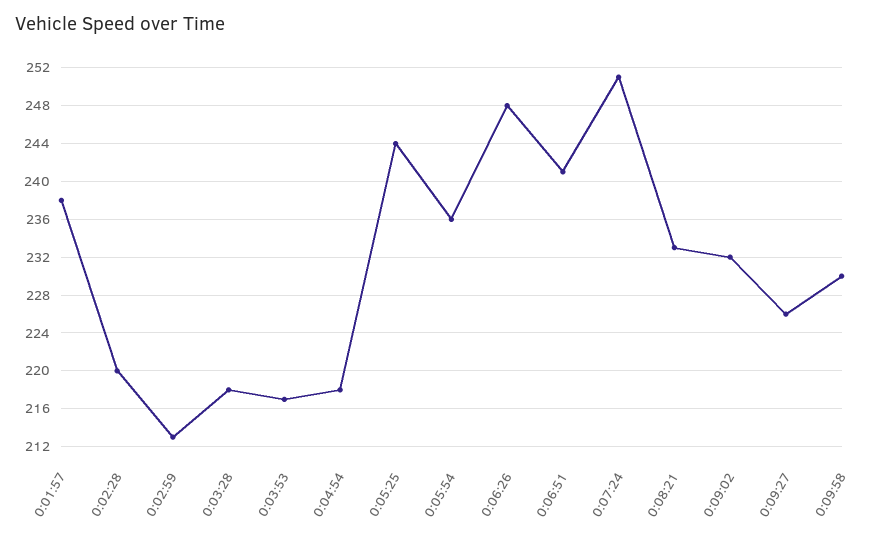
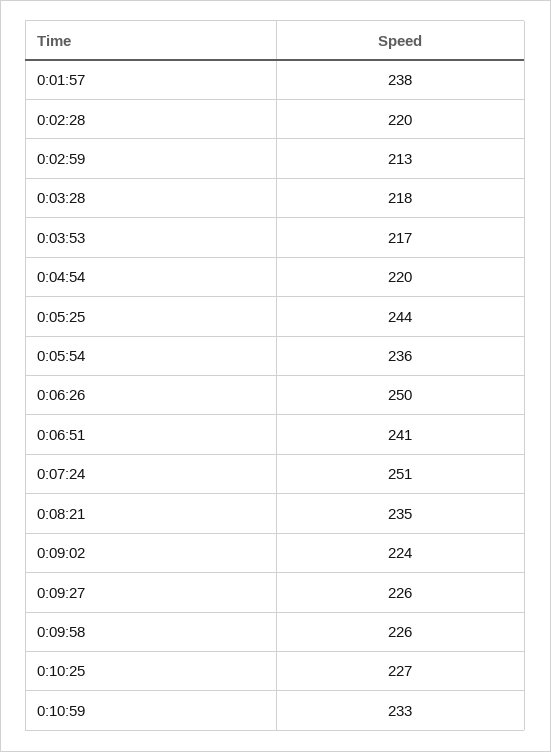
0:04:54: 218 -> 220
0:06:26: 248 -> 250
0:08:21: 233 -> 235
0:09:02: 232 -> 224
0:09:58: 230 -> 226
0:10:25: none -> 227
0:10:59: none -> 233

